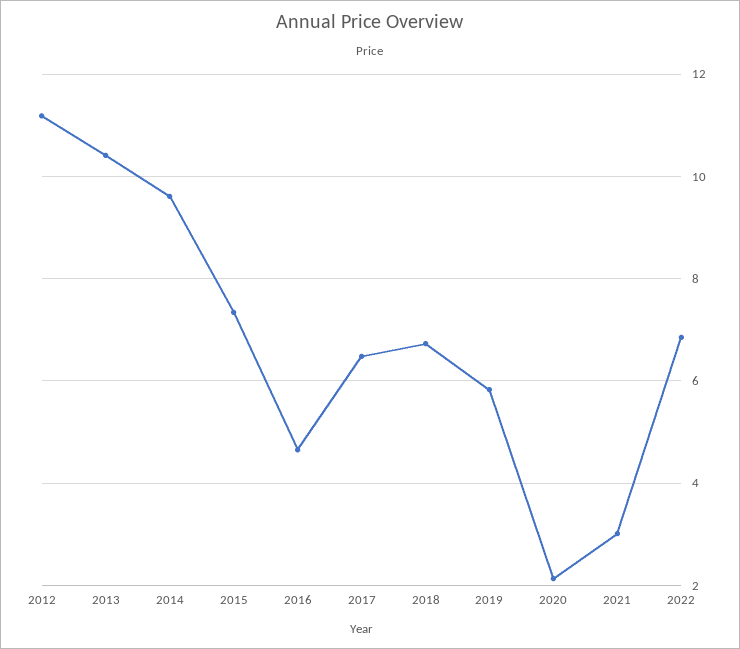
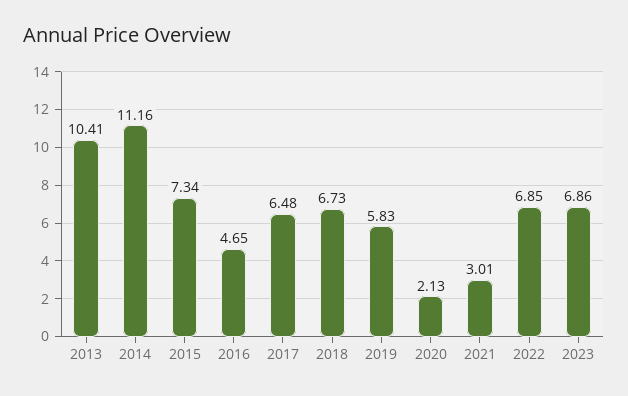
2012: 11.2 -> none
2014: 9.6 -> 11.16
2023: none -> 6.86

